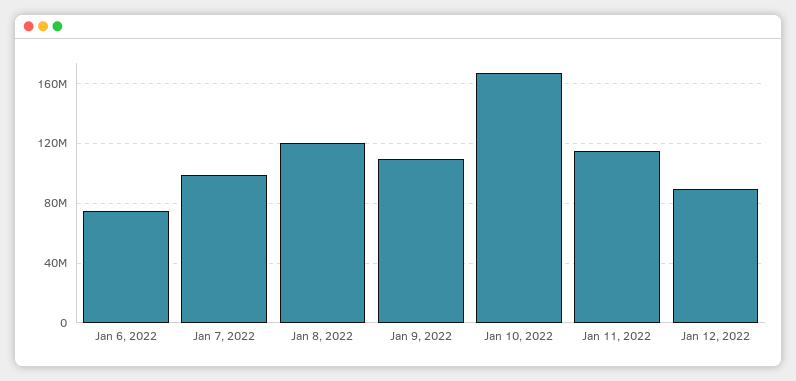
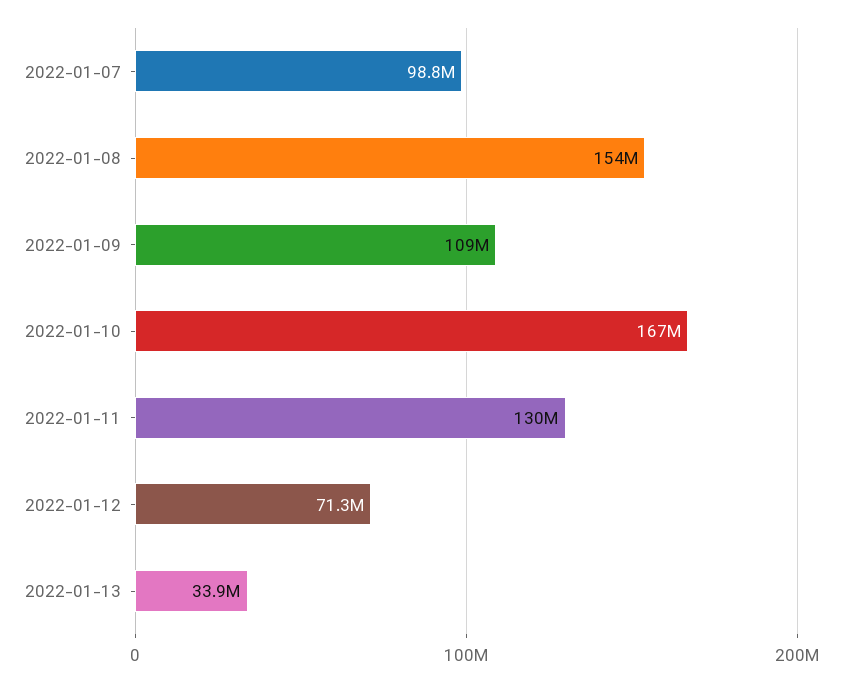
Jan 6, 2022: 75000000 -> none
Jan 8, 2022: 120000000 -> 154000000
Jan 11, 2022: 115000000 -> 130000000
Jan 12, 2022: 90000000 -> 71300000
2022-01-13: none -> 33900000

